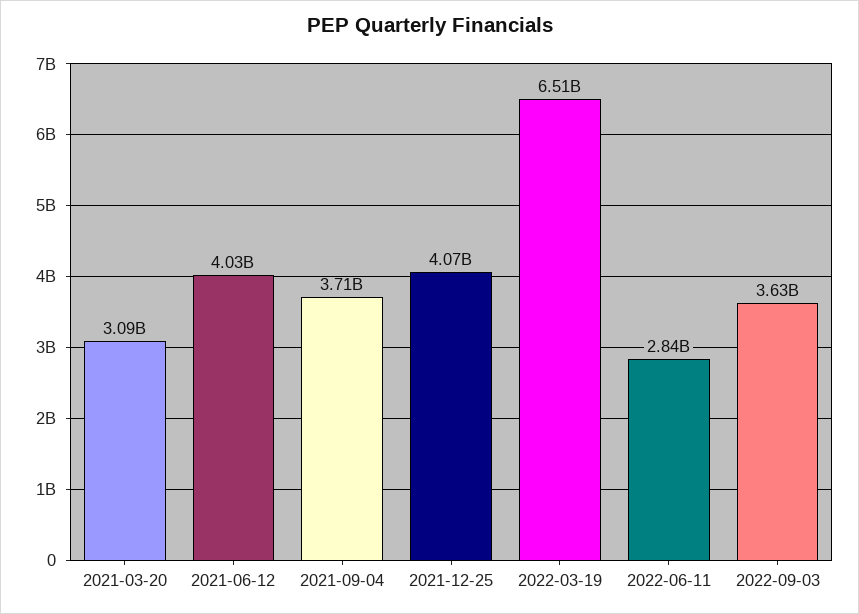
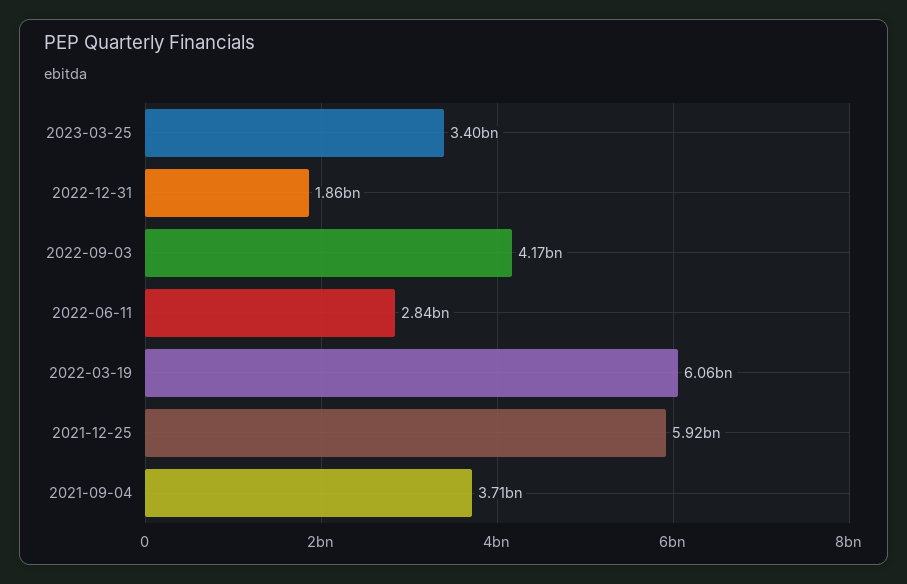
2021-03-20: 3090000000 -> none
2021-06-12: 4030000000 -> none
2021-12-25: 4070000000 -> 5920000000
2022-03-19: 6510000000 -> 6060000000
2022-09-03: 3630000000 -> 4170000000
2023-03-25: none -> 3400000000
2022-12-31: none -> 1860000000

